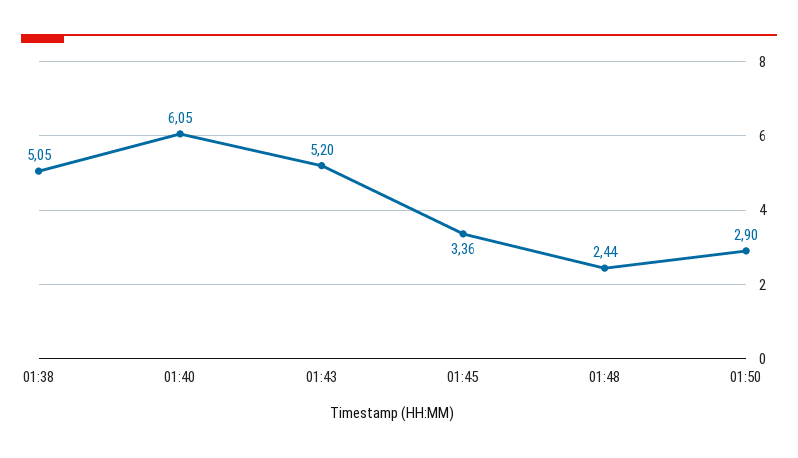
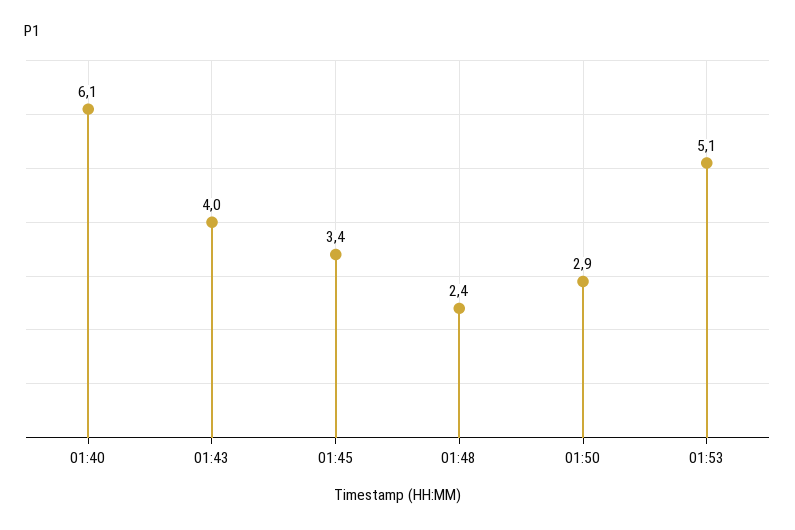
01:38: 5.05 -> none
01:43: 5.2 -> 4
01:53: none -> 5.1

